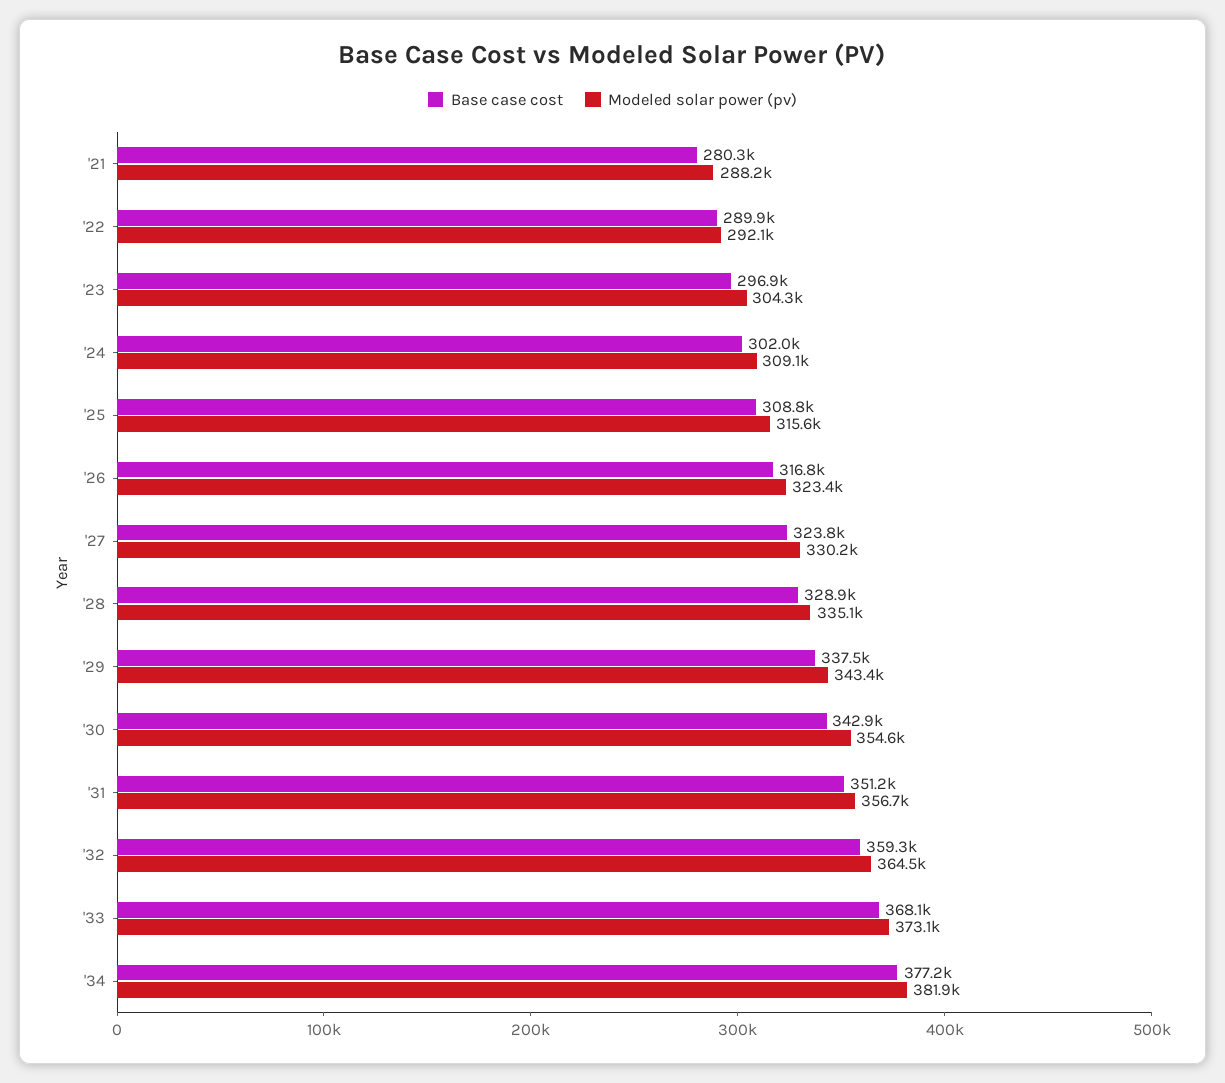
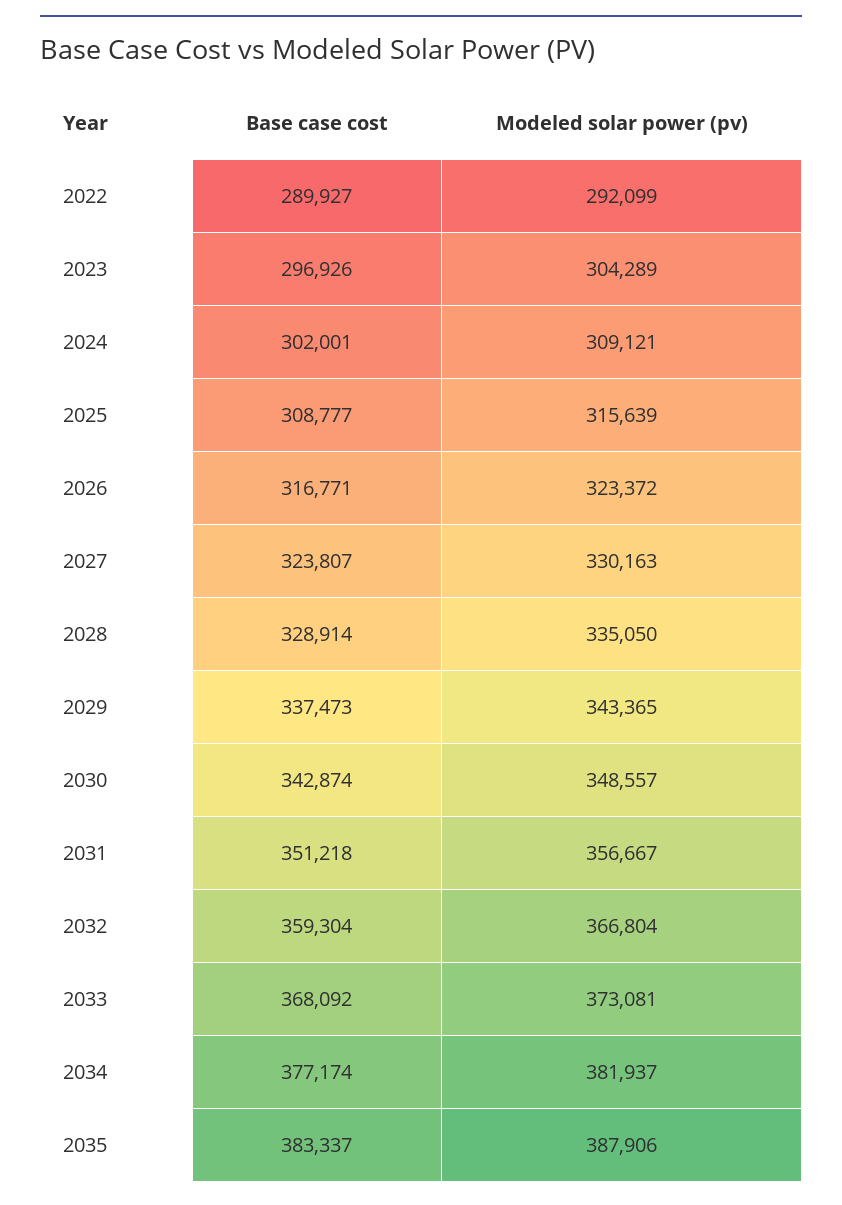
Base case cost, '21: 280300 -> none
Modeled solar power (pv), '21: 288200 -> none
Modeled solar power (pv), '30: 354600 -> 348557
Modeled solar power (pv), '32: 364500 -> 366804
Base case cost, 2035: none -> 383337
Modeled solar power (pv), 2035: none -> 387906

